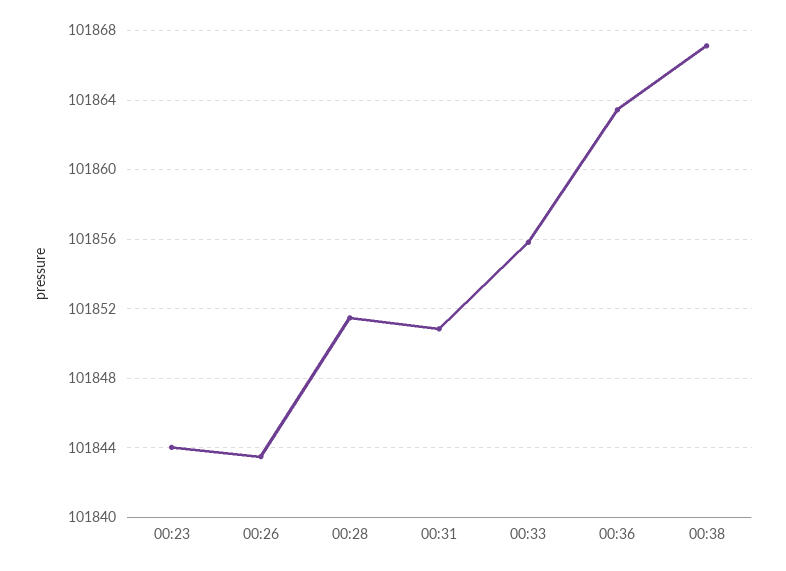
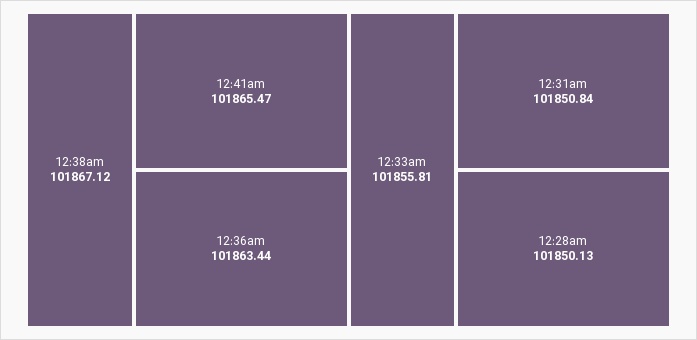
00:23: 101844 -> none
00:26: 101843.5 -> none
00:28: 101851.5 -> 101850.13
12:41am: none -> 101865.47

